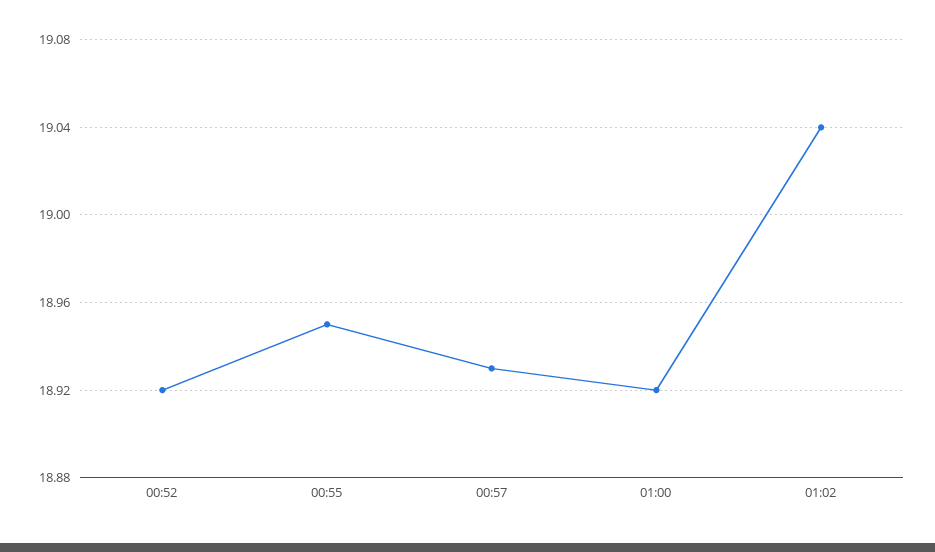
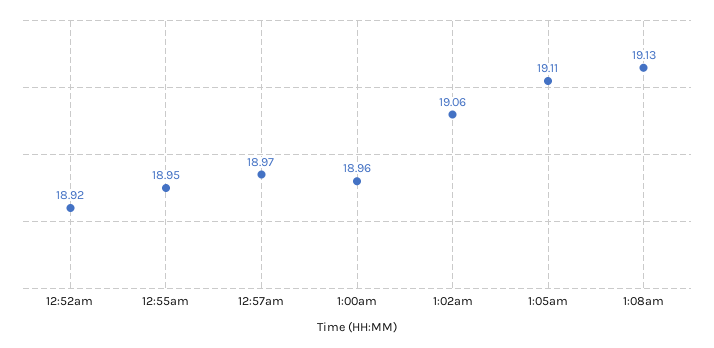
00:57: 18.93 -> 18.97
01:00: 18.92 -> 18.96
01:02: 19.04 -> 19.06
1:05am: none -> 19.11
1:08am: none -> 19.13

